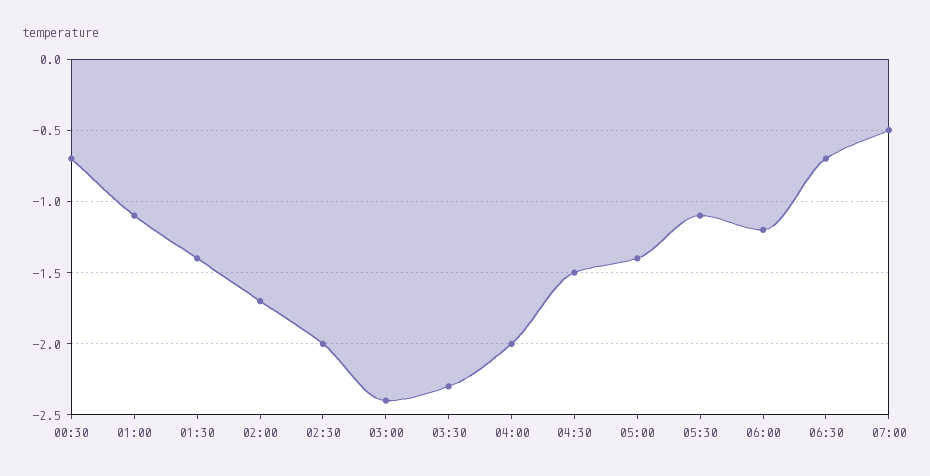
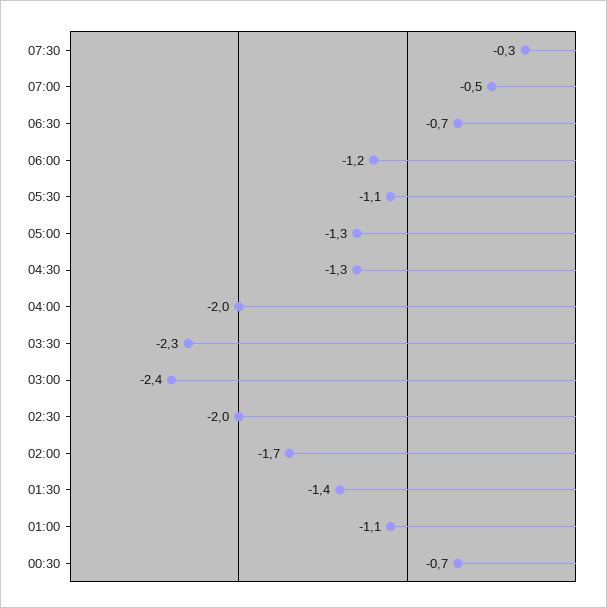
04:30: -1.5 -> -1.3
05:00: -1.4 -> -1.3
07:30: none -> -0.3

